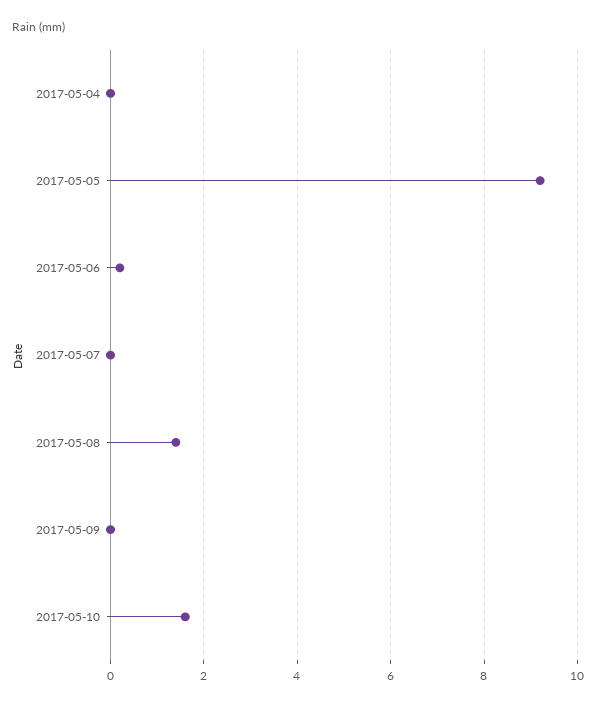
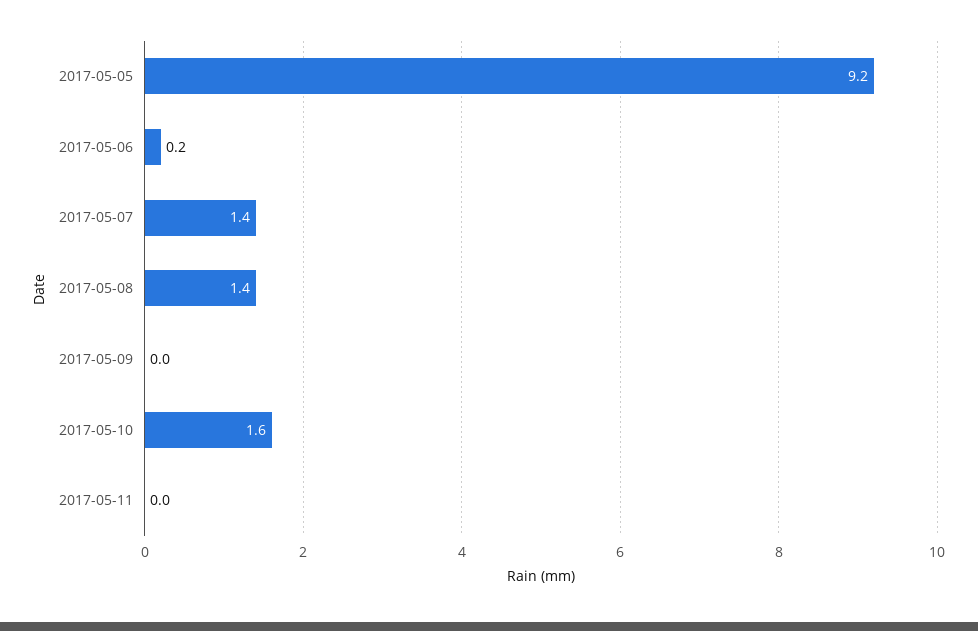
2017-05-04: 0 -> none
2017-05-07: 0 -> 1.4
2017-05-11: none -> 0

